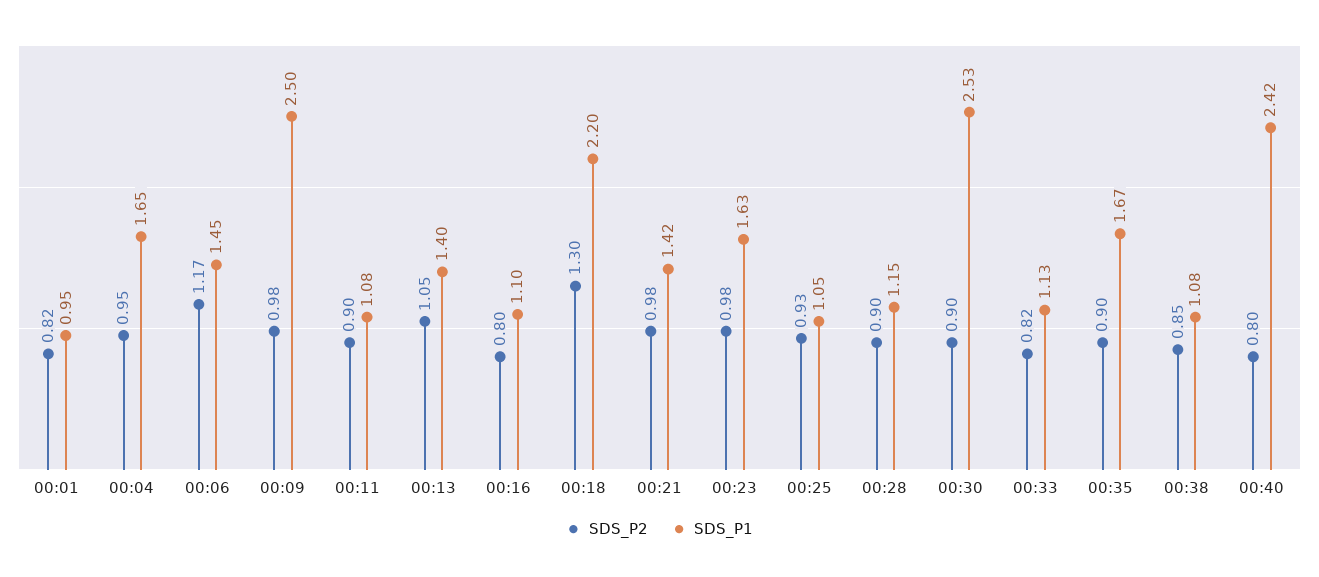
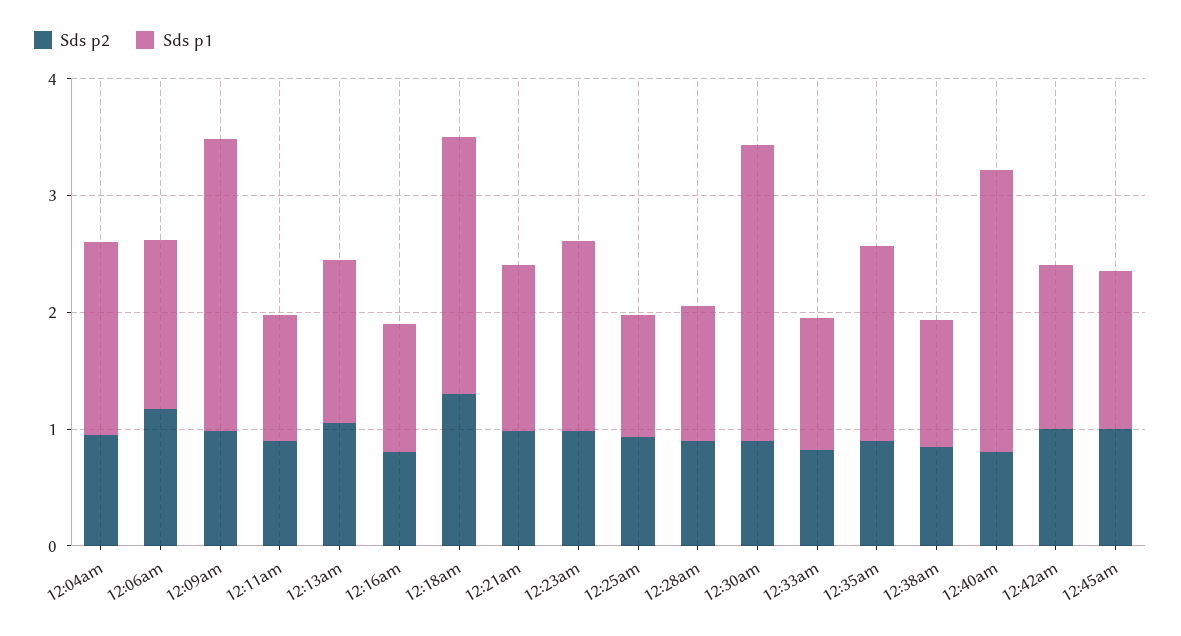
SDS_P2, 00:01: 0.82 -> none
SDS_P1, 00:01: 0.95 -> none
SDS_P2, 12:42am: none -> 1
SDS_P1, 12:42am: none -> 1.4
SDS_P2, 12:45am: none -> 1
SDS_P1, 12:45am: none -> 1.4

